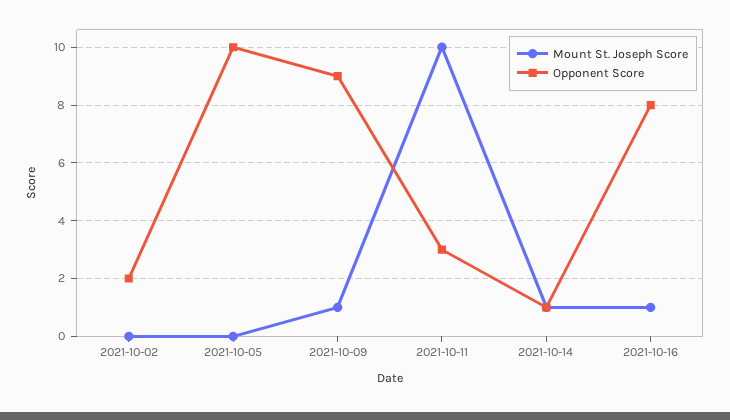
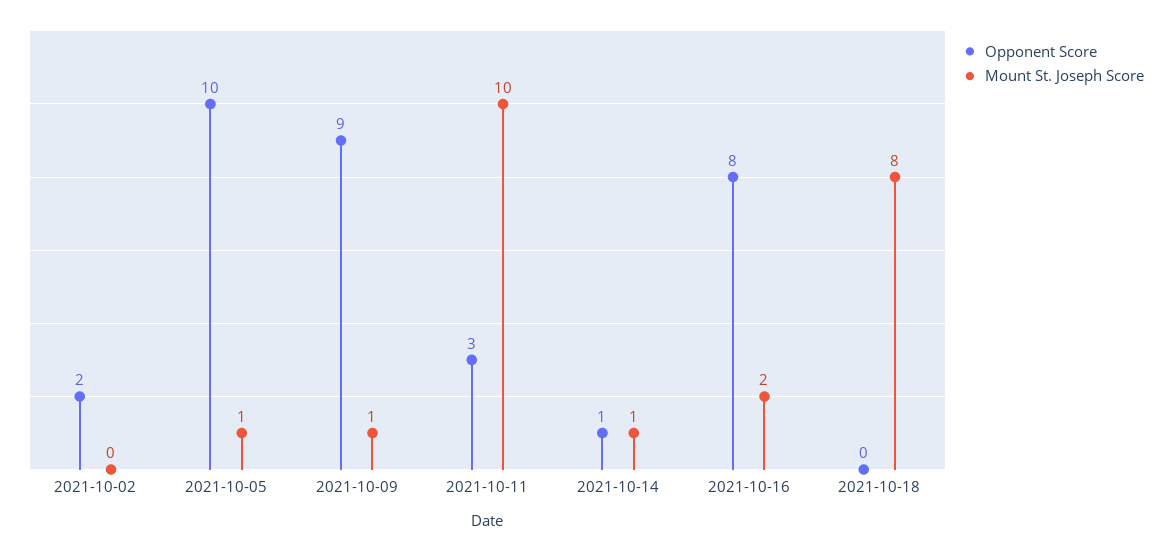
Mount St. Joseph Score, 2021-10-05: 0 -> 1
Mount St. Joseph Score, 2021-10-16: 1 -> 2
Opponent Score, 2021-10-18: none -> 0
Mount St. Joseph Score, 2021-10-18: none -> 8

